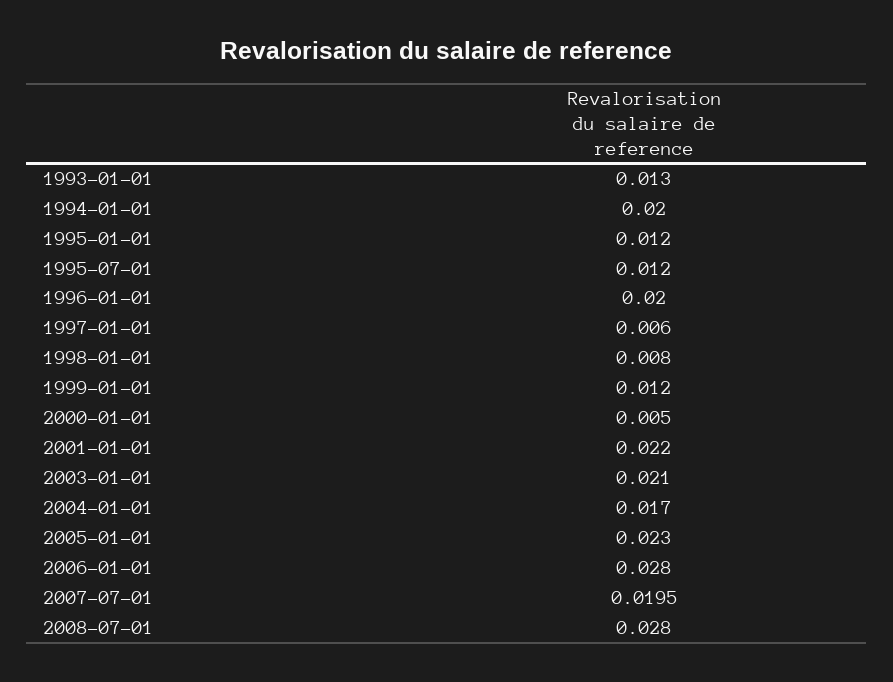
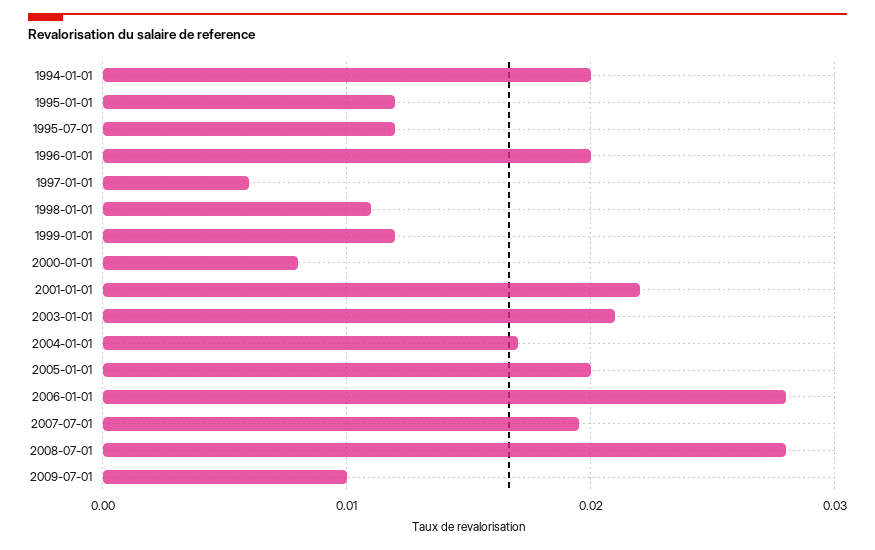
1993-01-01: 0.013 -> none
1998-01-01: 0.008 -> 0.011
2000-01-01: 0.005 -> 0.008
2005-01-01: 0.023 -> 0.02
2009-07-01: none -> 0.01

